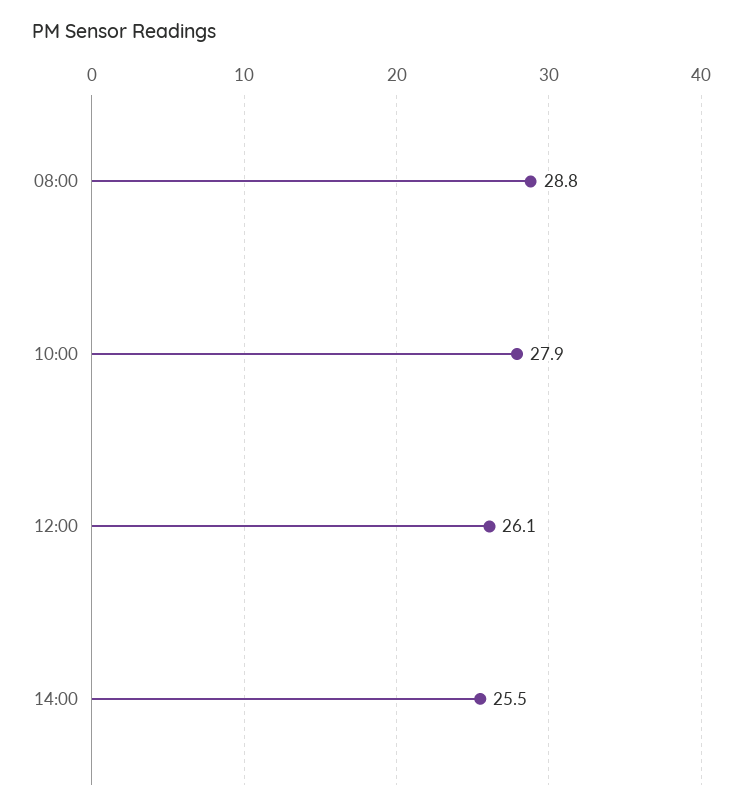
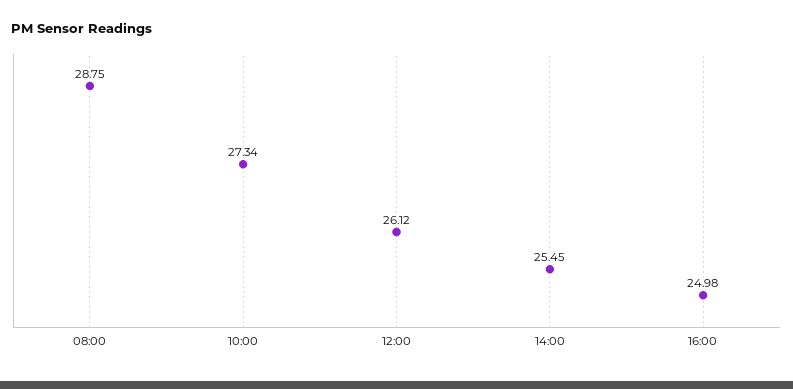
10:00: 27.9 -> 27.34
16:00: none -> 24.98

